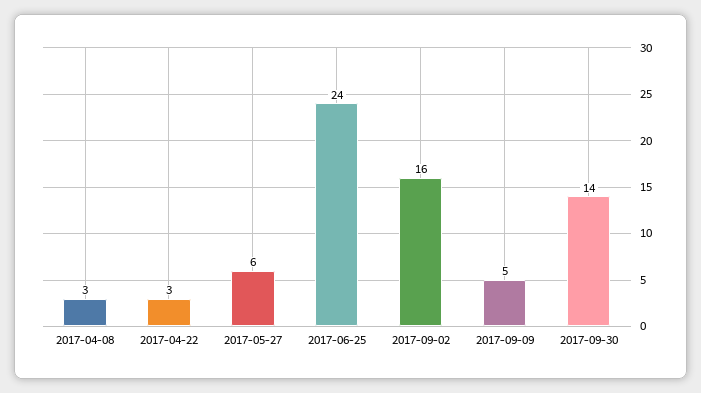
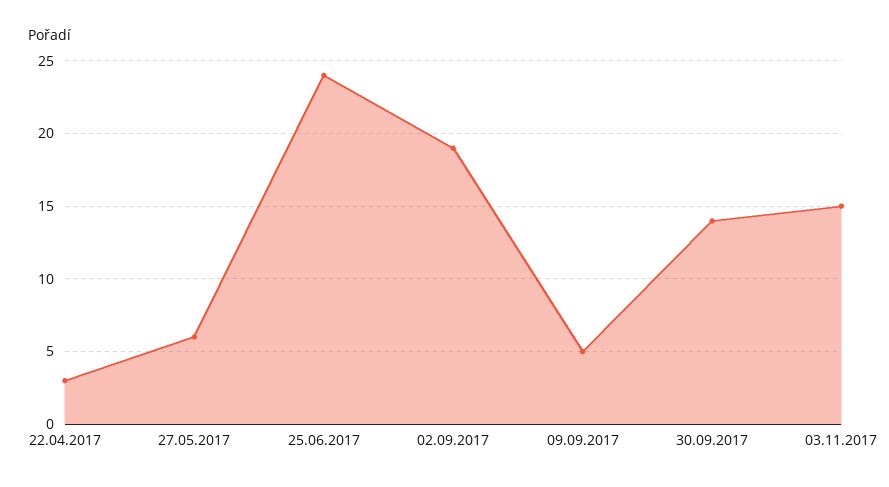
2017-04-08: 3 -> none
2017-09-02: 16 -> 19
03.11.2017: none -> 15

